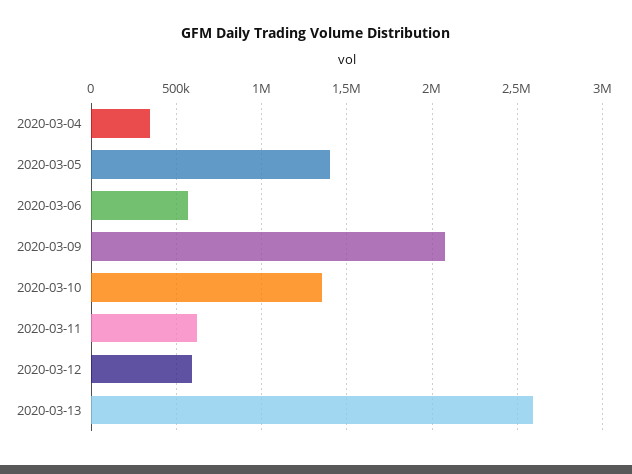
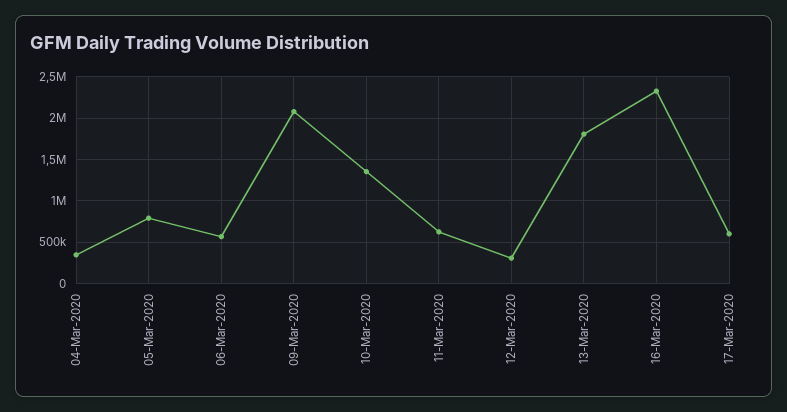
2020-03-05: 1400000 -> 800000
2020-03-12: 600000 -> 300000
2020-03-13: 2600000 -> 1800000
16-Mar-2020: none -> 2300000
17-Mar-2020: none -> 600000

